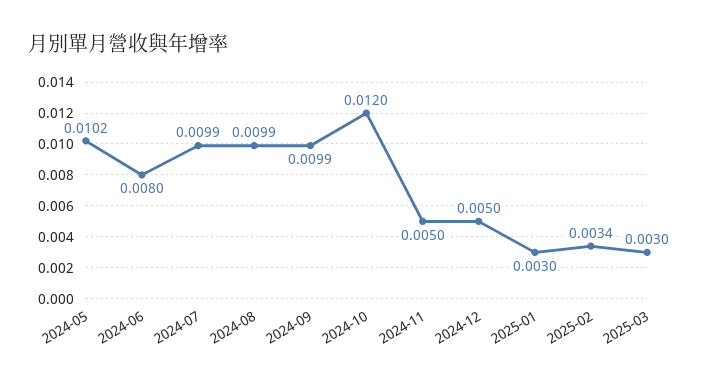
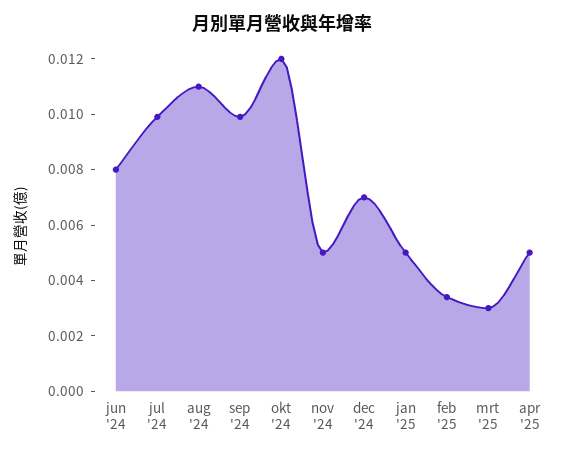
2024-05: 0.0102 -> none
2024-08: 0.0099 -> 0.011
2024-12: 0.005 -> 0.007
2025-01: 0.003 -> 0.005
apr '25: none -> 0.005

